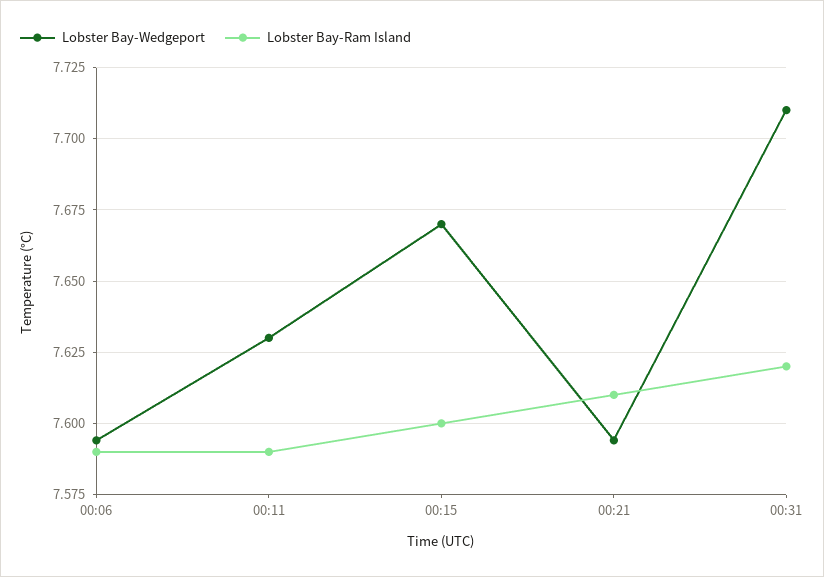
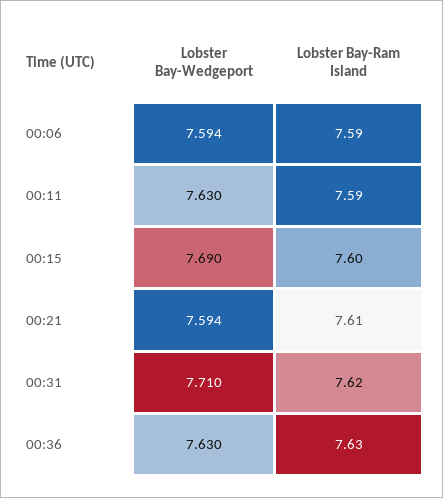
Lobster Bay-Wedgeport, 00:15: 7.67 -> 7.69
Lobster Bay-Wedgeport, 00:36: none -> 7.63
Lobster Bay-Ram Island, 00:36: none -> 7.63

